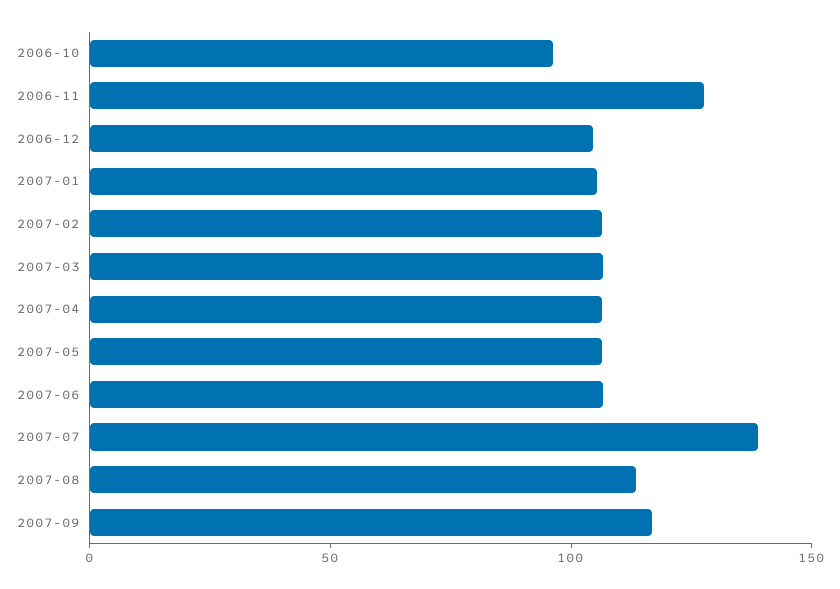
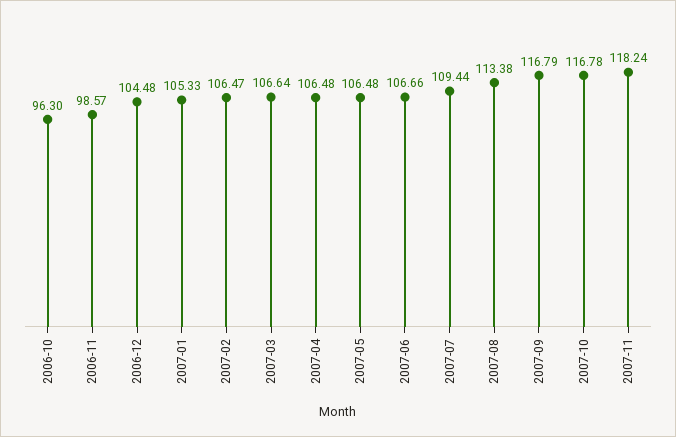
2006-11: 130 -> 98.57
2007-07: 140 -> 109.44
2007-10: none -> 116.78
2007-11: none -> 118.24

